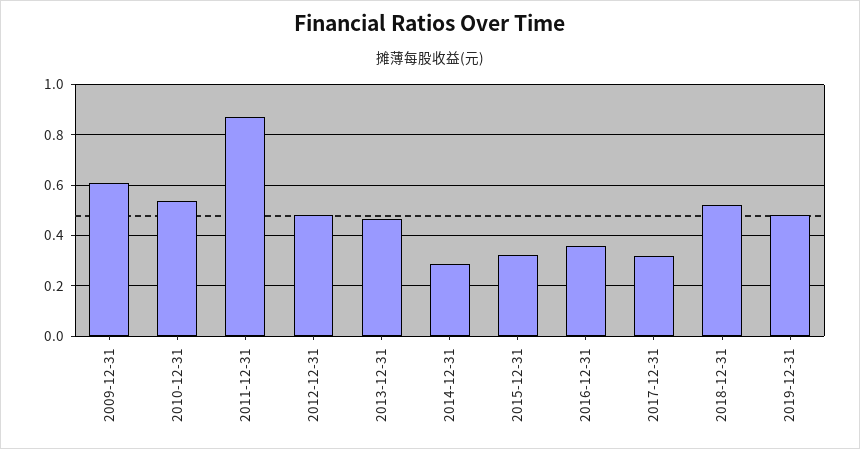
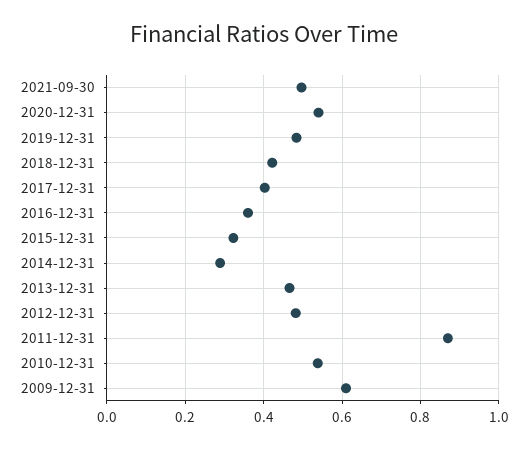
2017-12-31: 0.325 -> 0.4
2018-12-31: 0.525 -> 0.42
2021-09-30: none -> 0.5
2020-12-31: none -> 0.54

